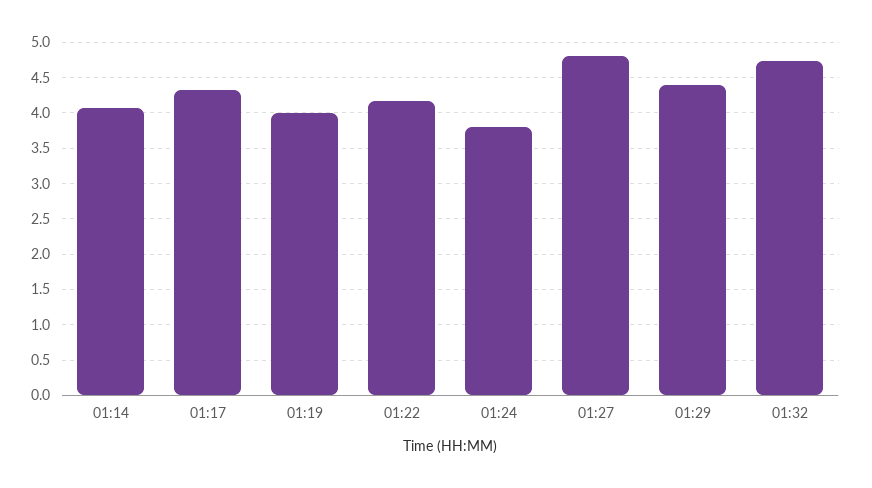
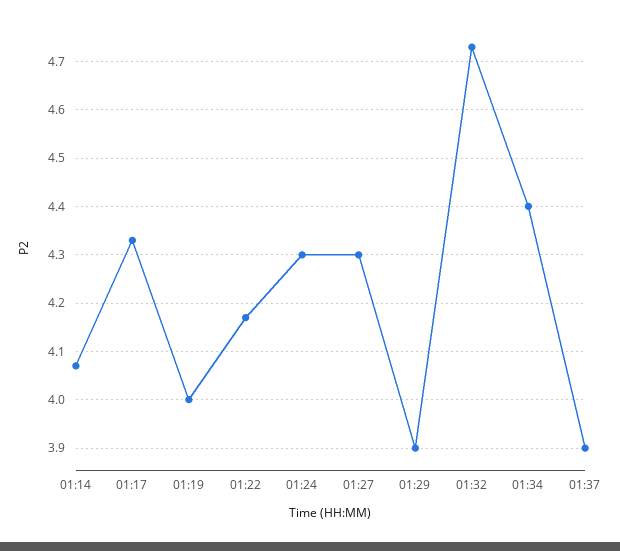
01:24: 3.8 -> 4.3
01:27: 4.8 -> 4.3
01:29: 4.4 -> 3.9
01:34: none -> 4.4
01:37: none -> 3.9

